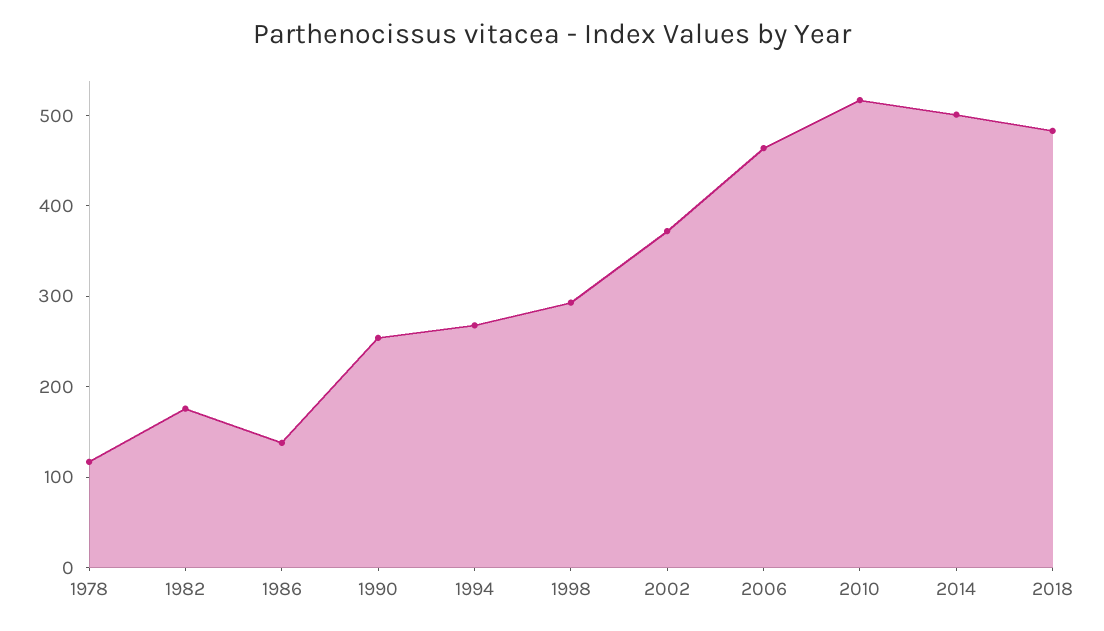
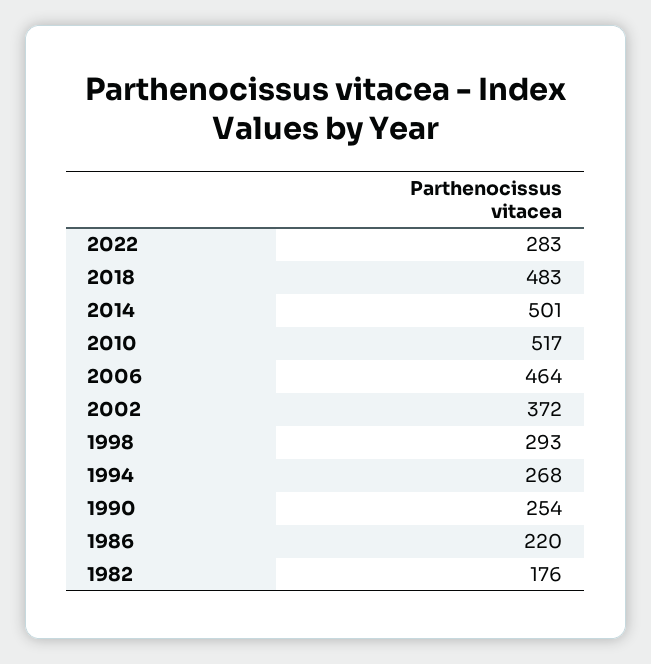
1978: 120 -> none
1986: 140 -> 220
2022: none -> 283

